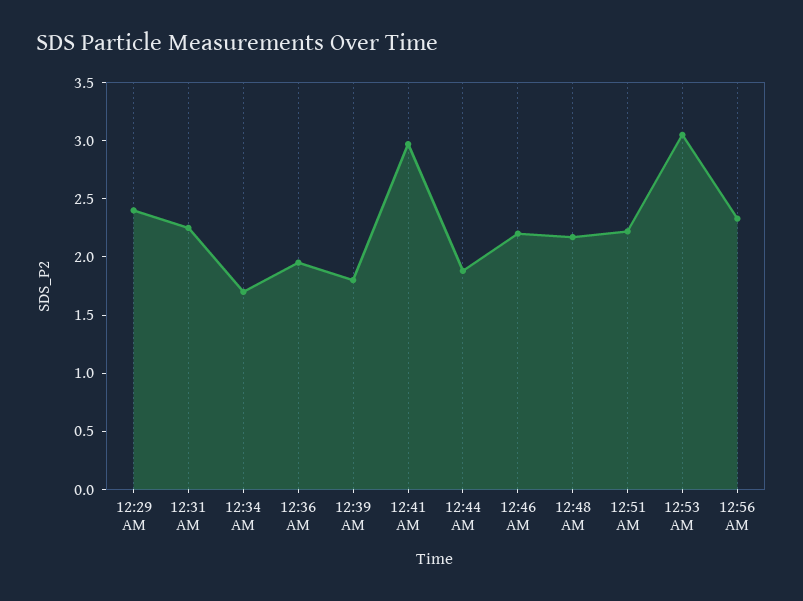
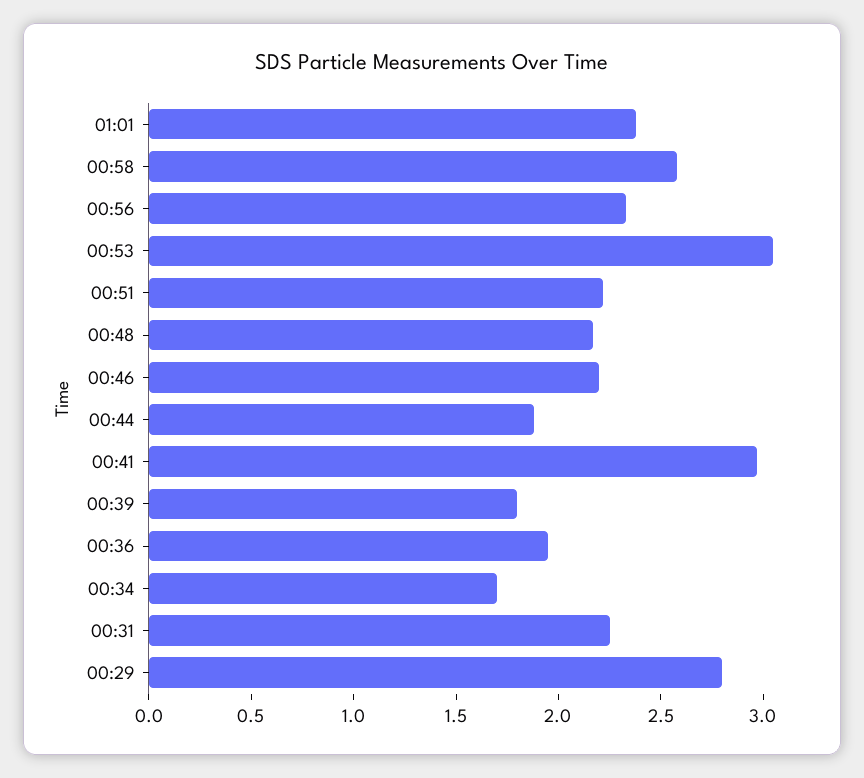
12:29 AM: 2.4 -> 2.8
01:01: none -> 2.4
00:58: none -> 2.6

